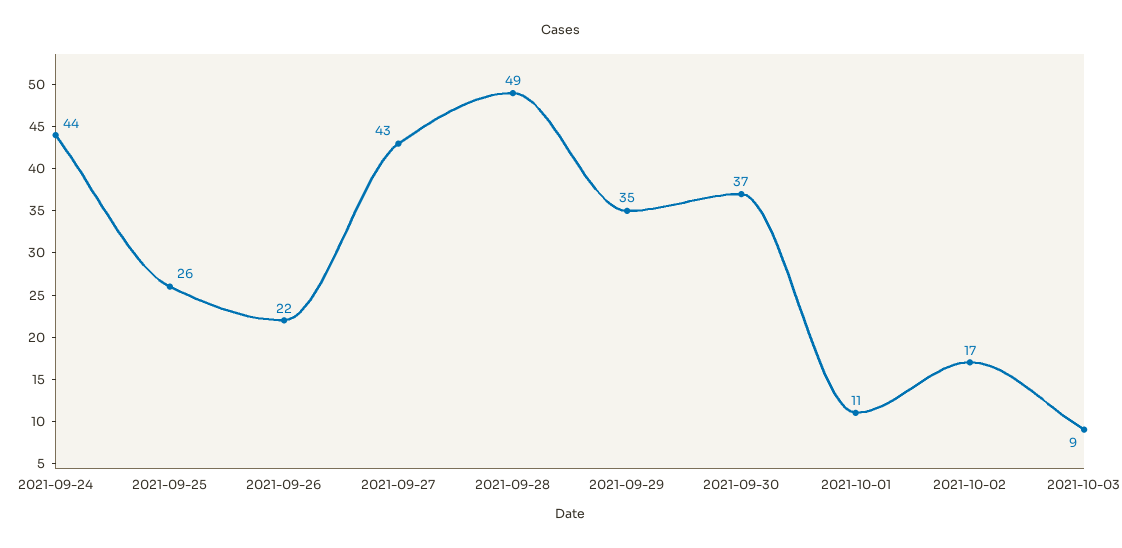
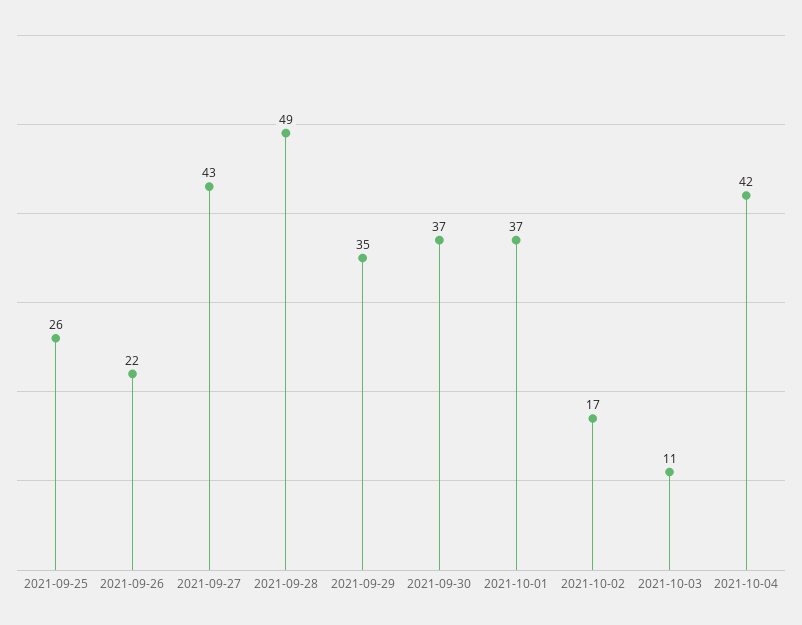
2021-09-24: 44 -> none
2021-10-01: 11 -> 37
2021-10-03: 9 -> 11
2021-10-04: none -> 42

